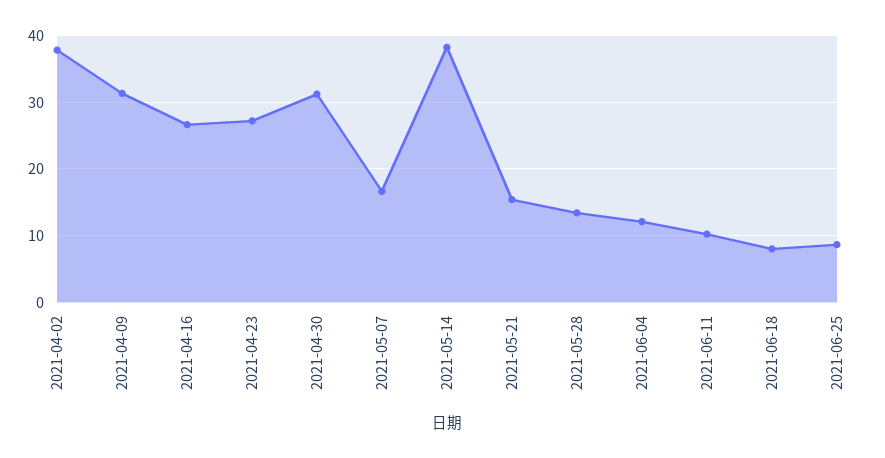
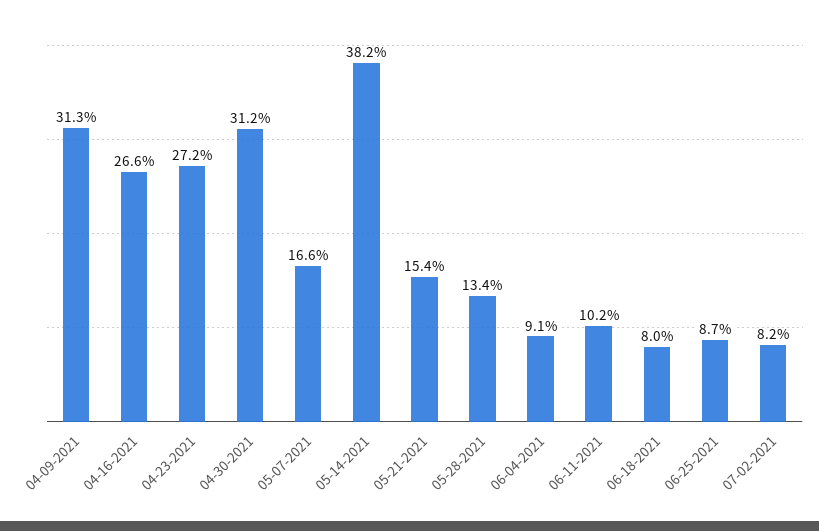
2021-04-02: 38 -> none
2021-06-04: 12 -> 9.1
07-02-2021: none -> 8.2

